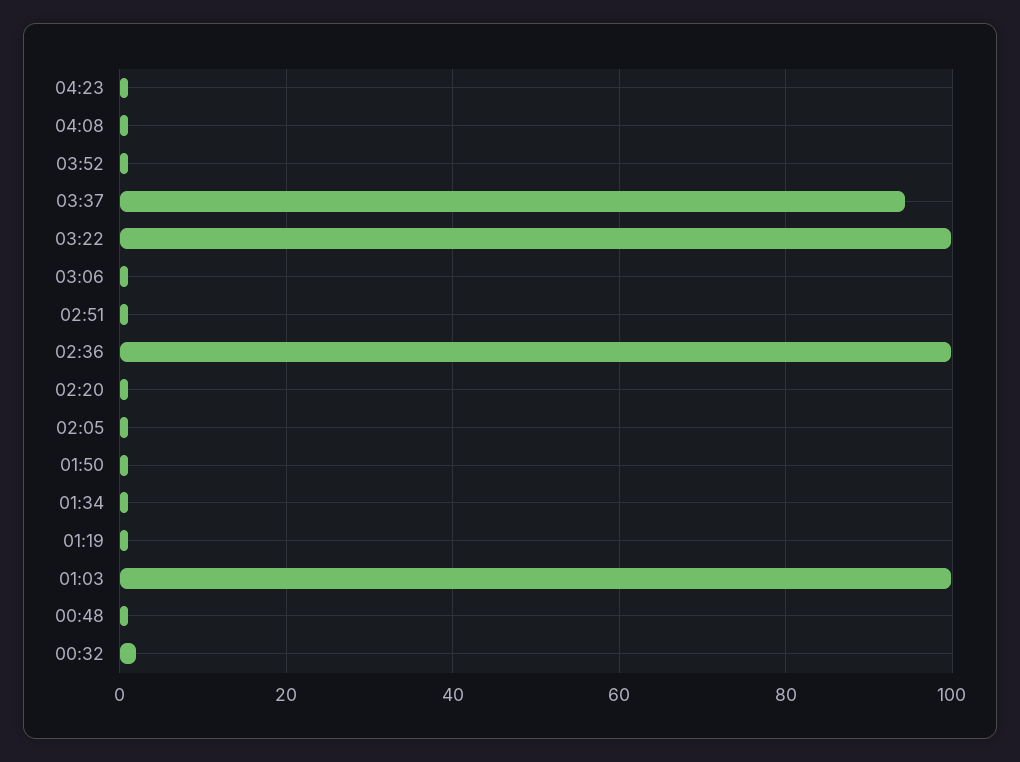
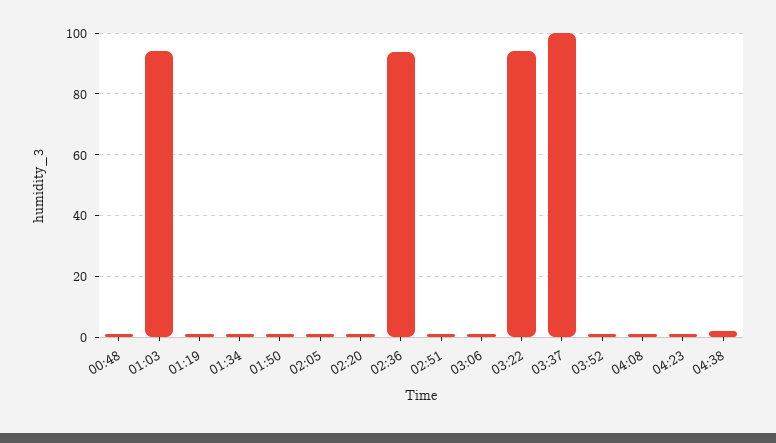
03:37: 94 -> 100
03:22: 100 -> 94
02:36: 100 -> 94
01:03: 100 -> 94
00:32: 2 -> none
04:38: none -> 2

